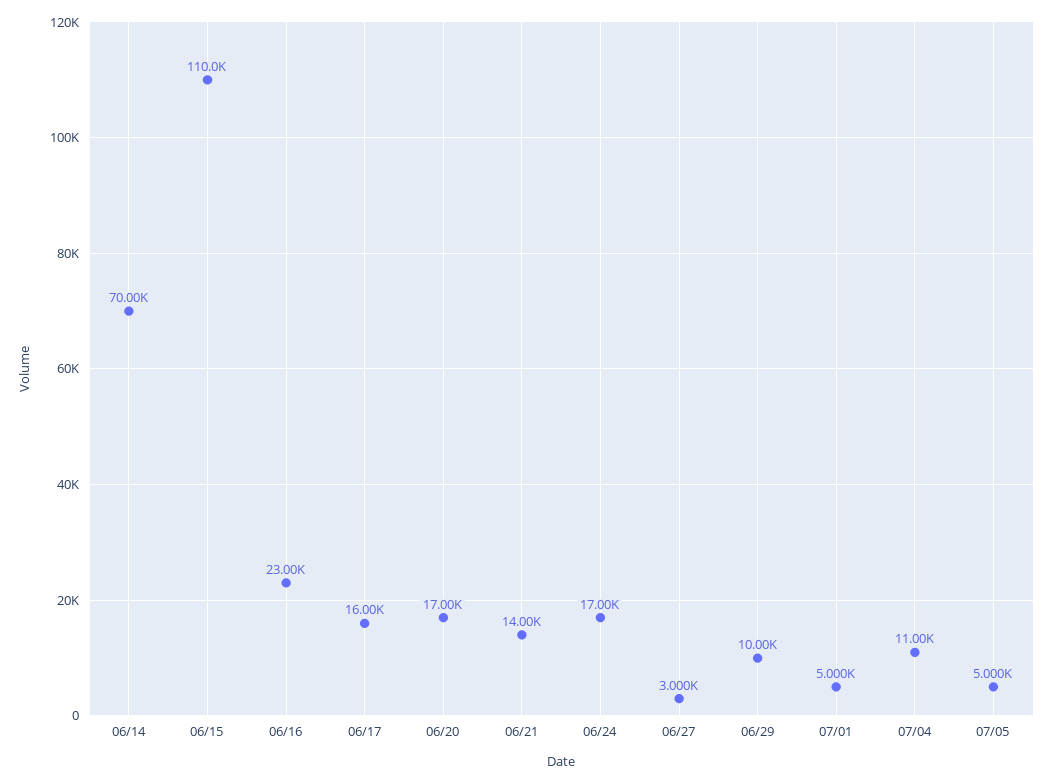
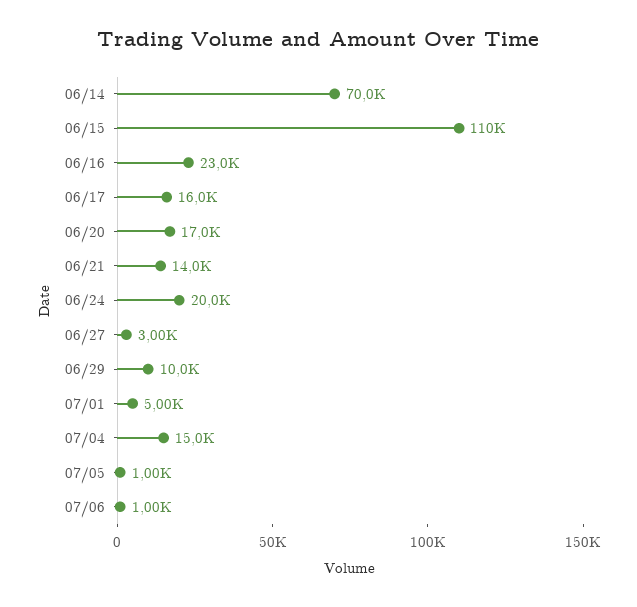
06/24: 17000 -> 20000
07/04: 11000 -> 15000
07/05: 5000 -> 1000
07/06: none -> 1000

